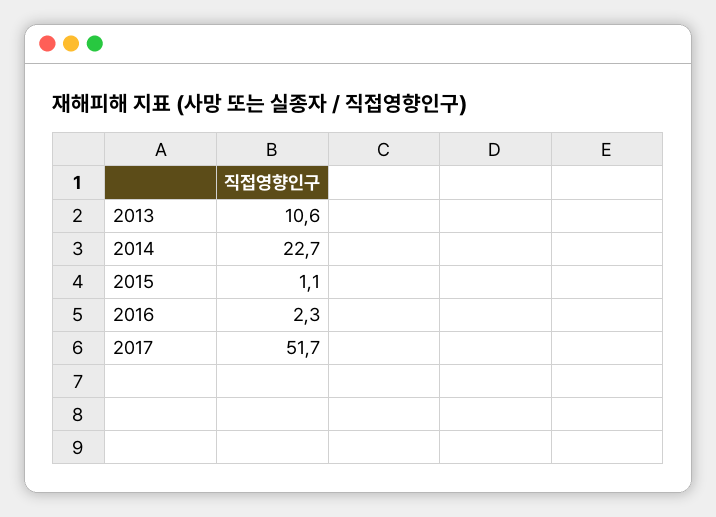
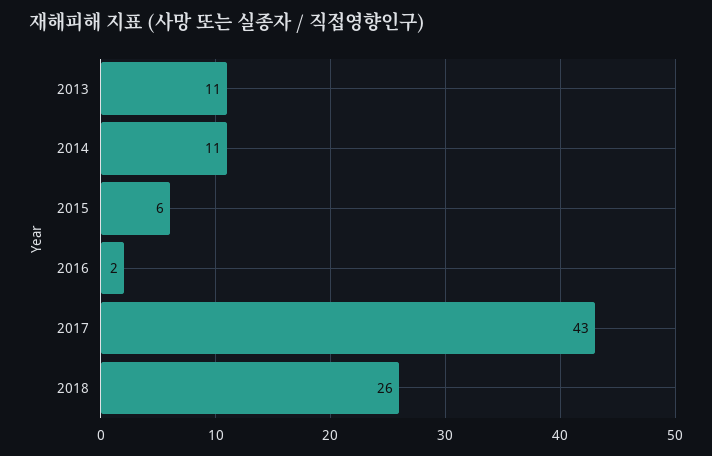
2014: 22.7 -> 11
2015: 1.1 -> 6
2017: 51.7 -> 43
2018: none -> 26

